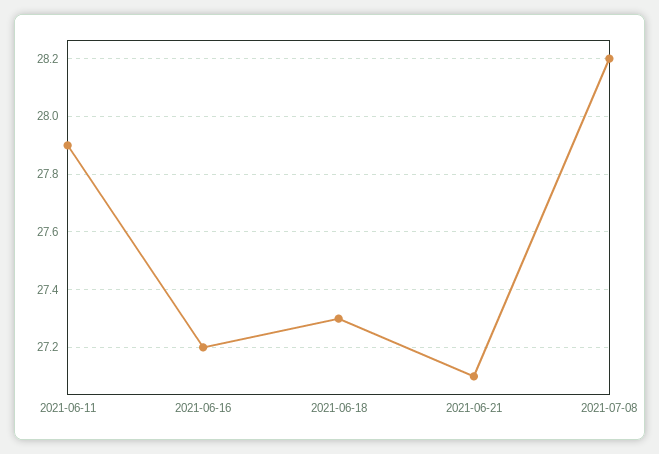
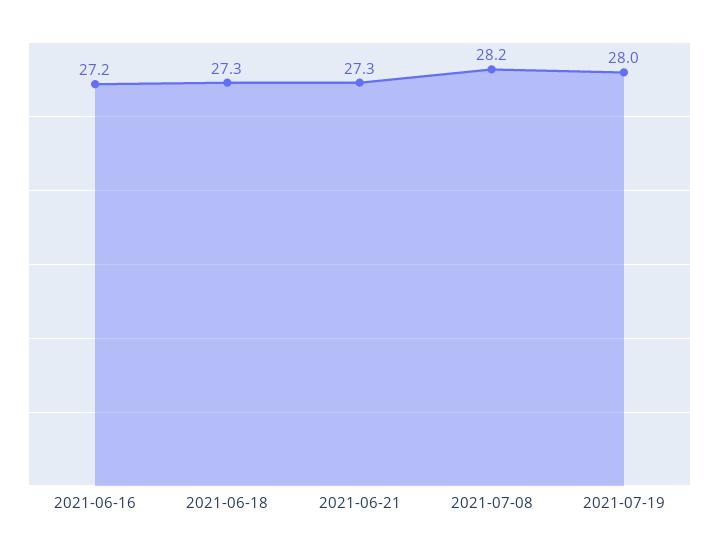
2021-06-11: 27.9 -> none
2021-06-21: 27.1 -> 27.3
2021-07-19: none -> 28

